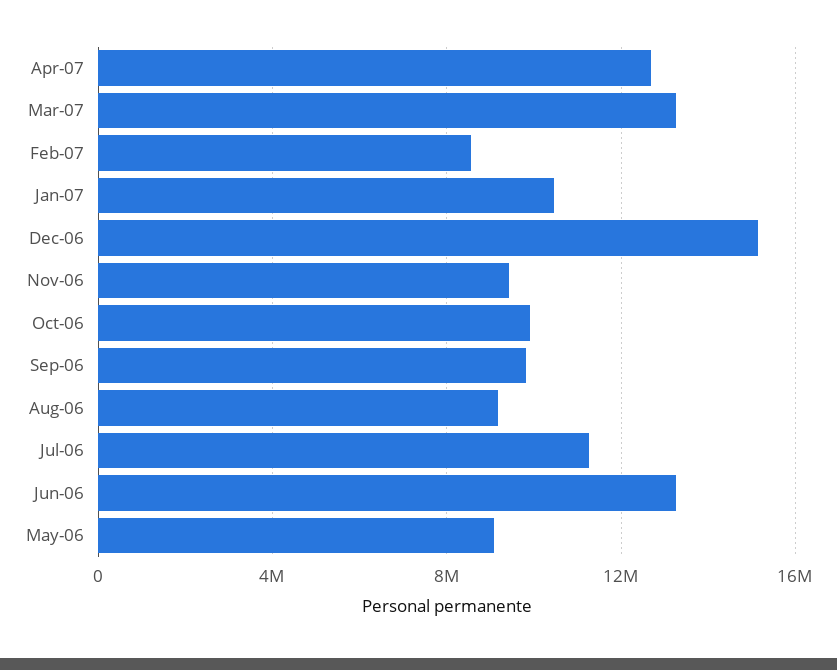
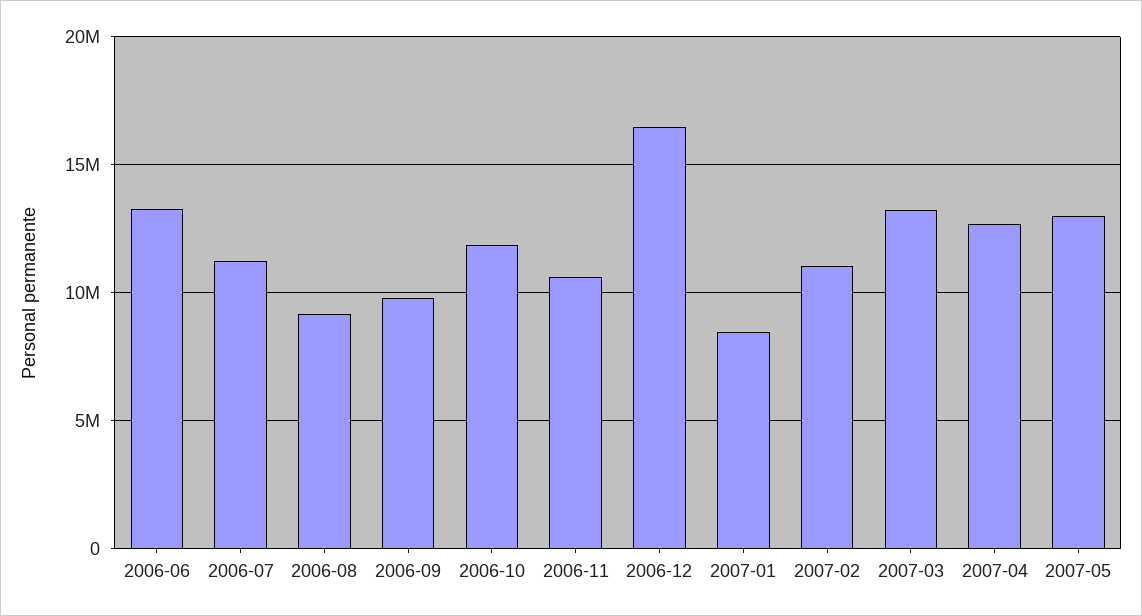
Feb-07: 8500000 -> 11000000
Jan-07: 10500000 -> 8500000
Dec-06: 15000000 -> 16500000
Nov-06: 9500000 -> 10500000
Oct-06: 10000000 -> 12000000
May-06: 9000000 -> none
2007-05: none -> 13000000

